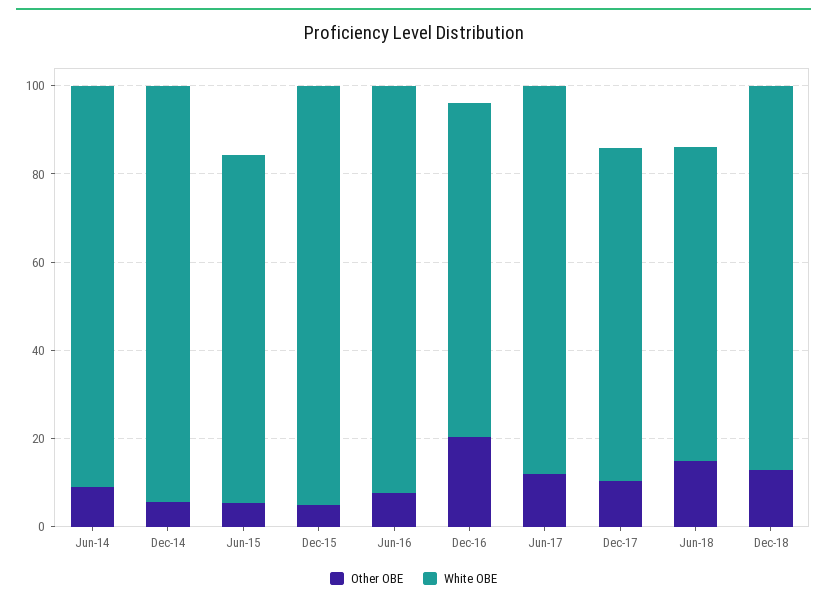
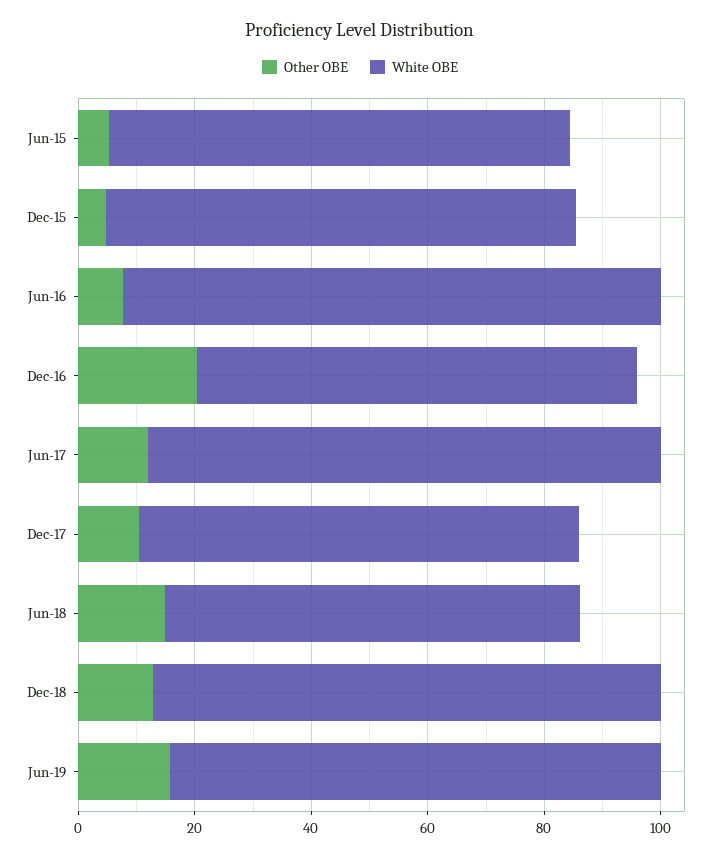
Other OBE, Jun-14: 10 -> none
White OBE, Jun-14: 90 -> none
Other OBE, Dec-14: 5 -> none
White OBE, Dec-14: 95 -> none
White OBE, Dec-15: 95 -> 80
Other OBE, Jun-19: none -> 15
White OBE, Jun-19: none -> 85

